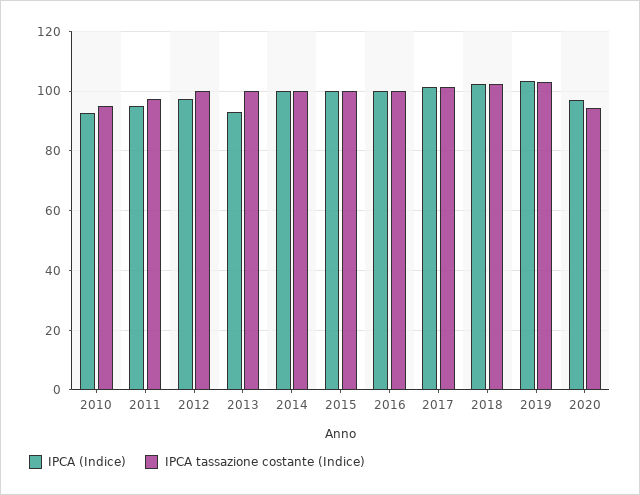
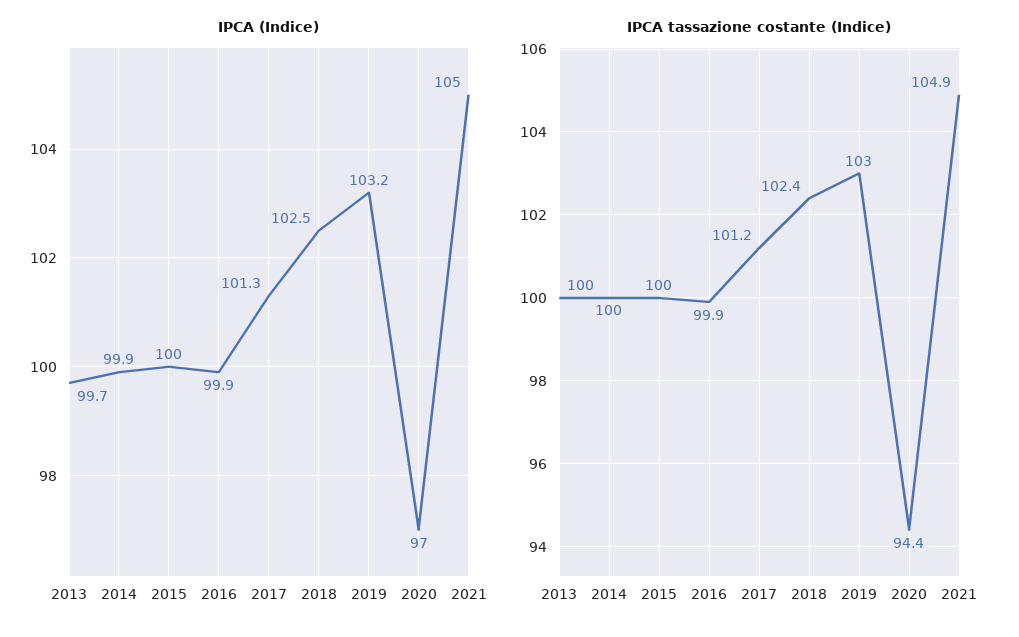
IPCA (Indice), 2010: 92.5 -> none
IPCA tassazione costante (Indice), 2010: 95 -> none
IPCA (Indice), 2011: 95 -> none
IPCA tassazione costante (Indice), 2011: 97.5 -> none
IPCA (Indice), 2012: 97.5 -> none
IPCA tassazione costante (Indice), 2012: 100 -> none
IPCA (Indice), 2013: 92.5 -> 99.7
IPCA (Indice), 2021: none -> 105
IPCA tassazione costante (Indice), 2021: none -> 104.9

